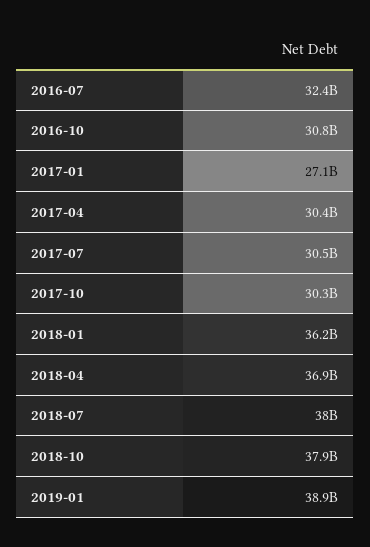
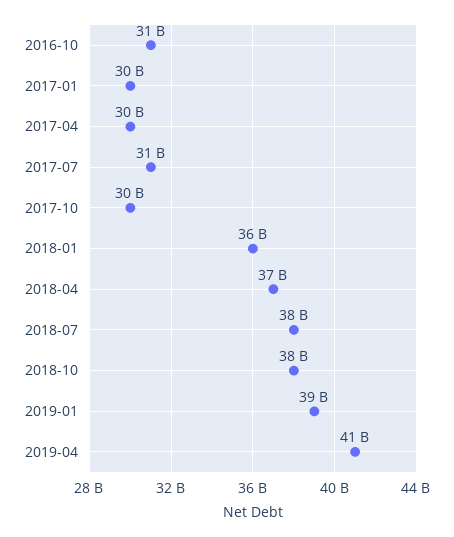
2016-07: 32400000000 -> none
2017-01: 27100000000 -> 30000000000
2019-04: none -> 41000000000

